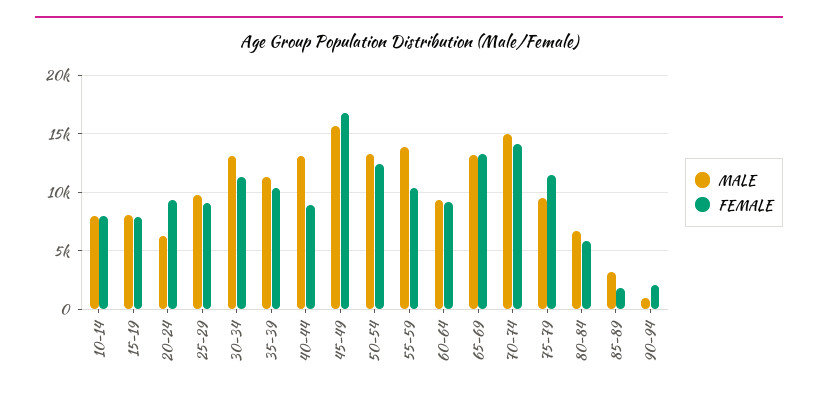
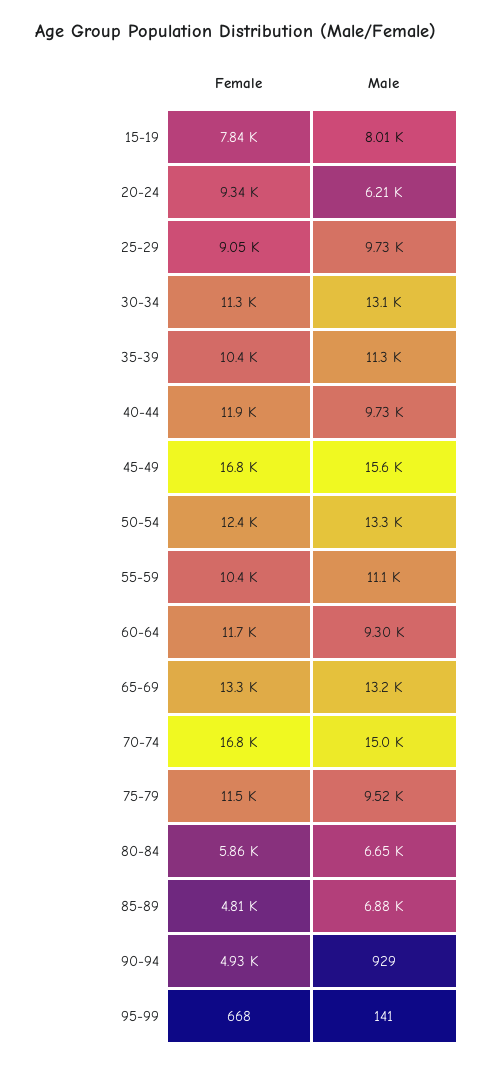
MALE, 10-14: 8000 -> none
FEMALE, 10-14: 8000 -> none
MALE, 40-44: 13000 -> 9730
FEMALE, 40-44: 9000 -> 11900
MALE, 55-59: 14000 -> 11100
FEMALE, 60-64: 9000 -> 11700
FEMALE, 70-74: 14000 -> 16800
MALE, 85-89: 3000 -> 6880
FEMALE, 85-89: 2000 -> 4810
FEMALE, 90-94: 2000 -> 4930
FEMALE, 95-99: none -> 668
MALE, 95-99: none -> 141

